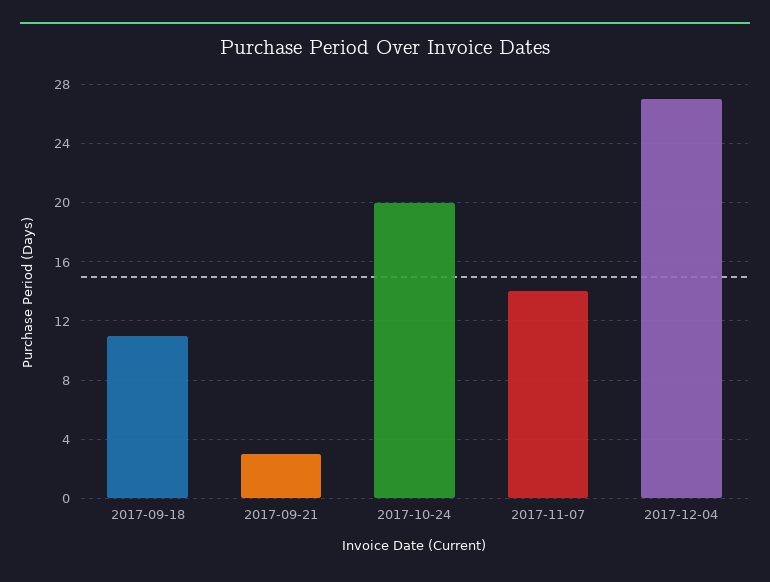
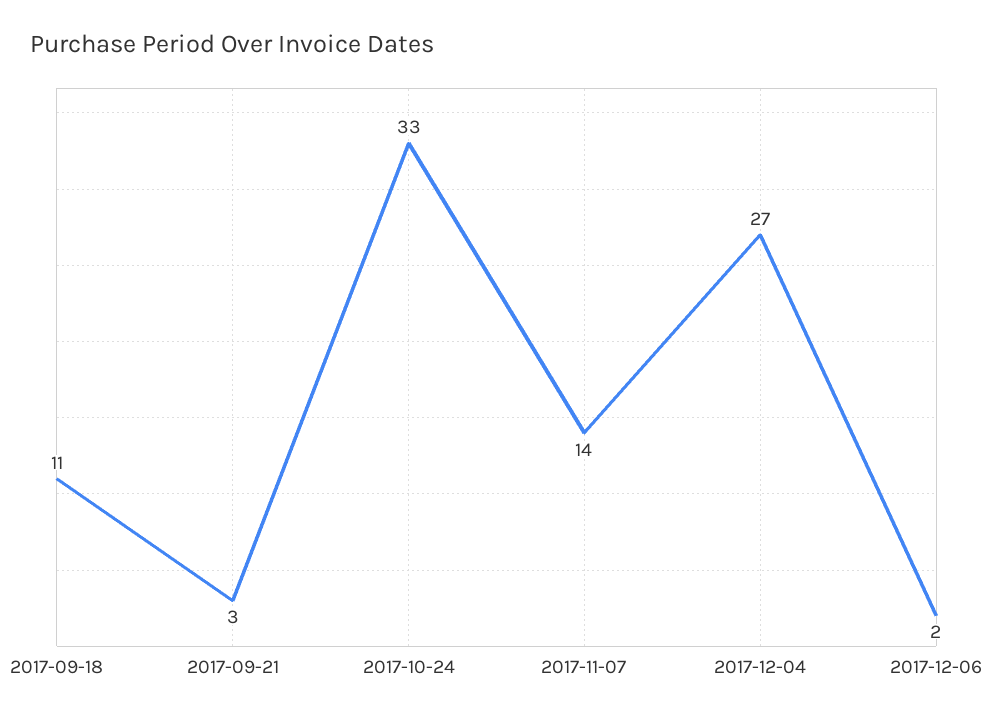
2017-10-24: 20 -> 33
2017-12-06: none -> 2

